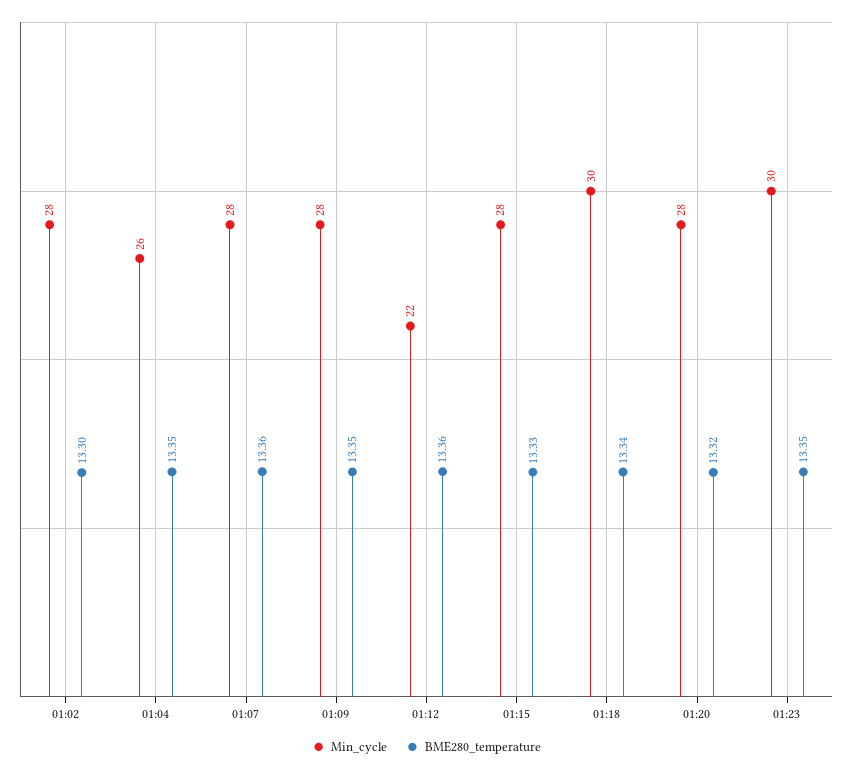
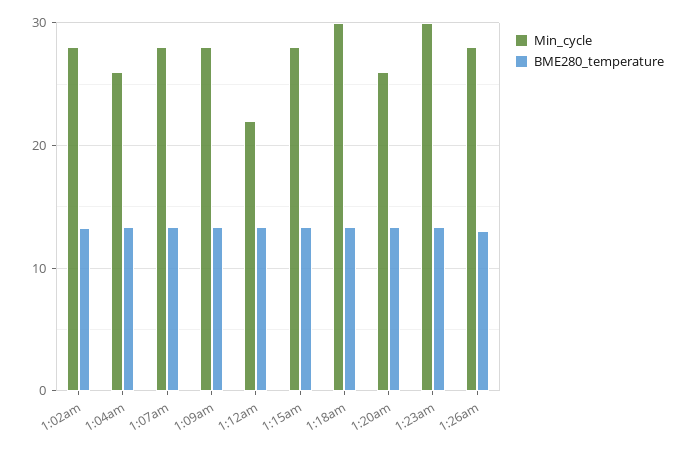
Min_cycle, 01:20: 28 -> 26
Min_cycle, 1:26am: none -> 28
BME280_temperature, 1:26am: none -> 13

